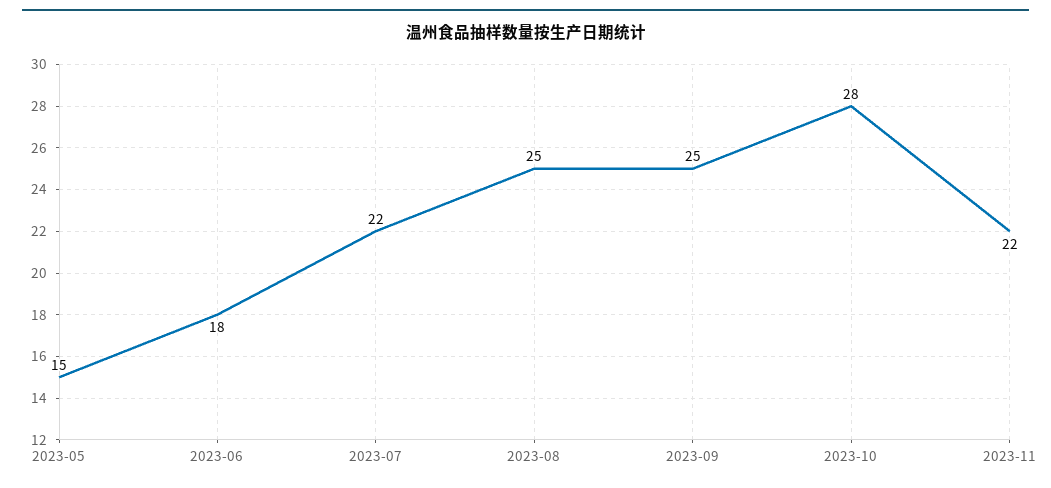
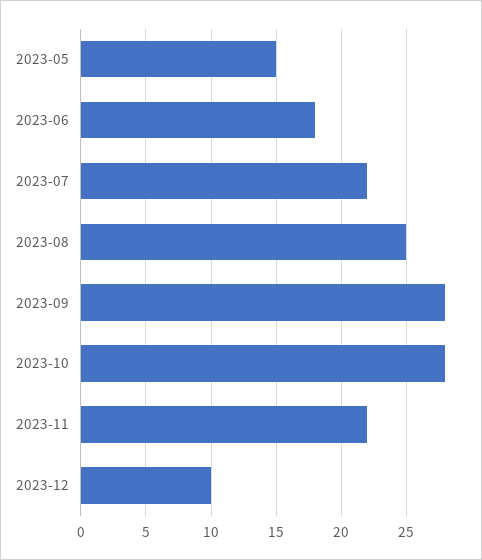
2023-09: 25 -> 28
2023-12: none -> 10

